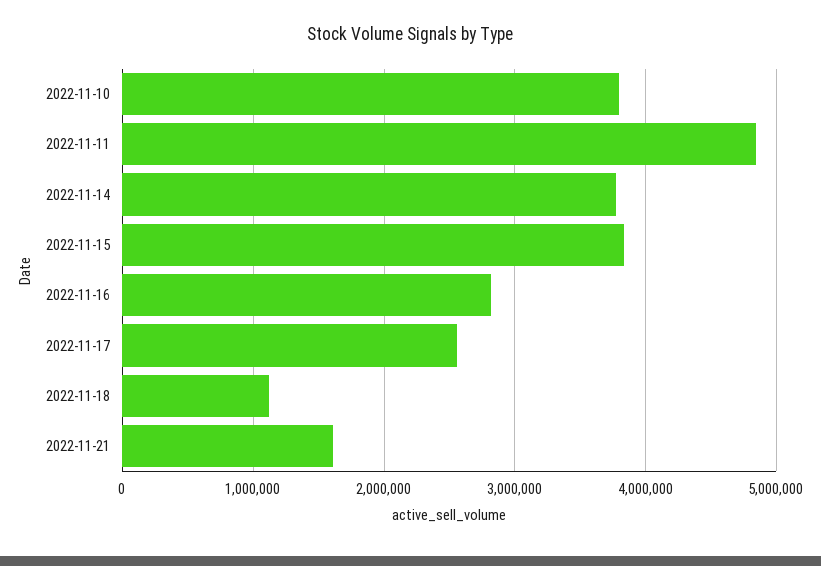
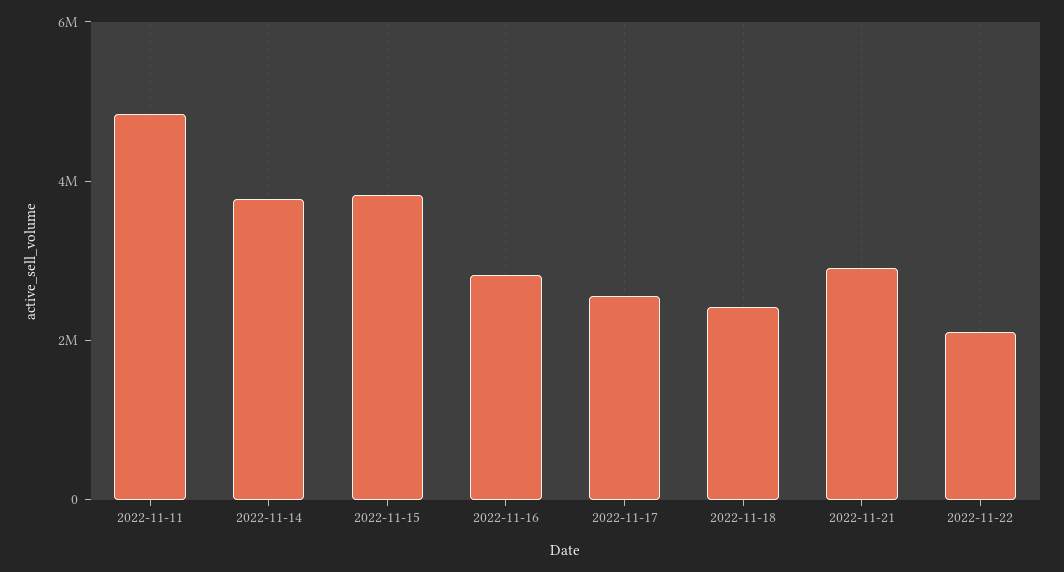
2022-11-10: 3800000 -> none
2022-11-18: 1100000 -> 2500000
2022-11-21: 1600000 -> 3000000
2022-11-22: none -> 2000000

